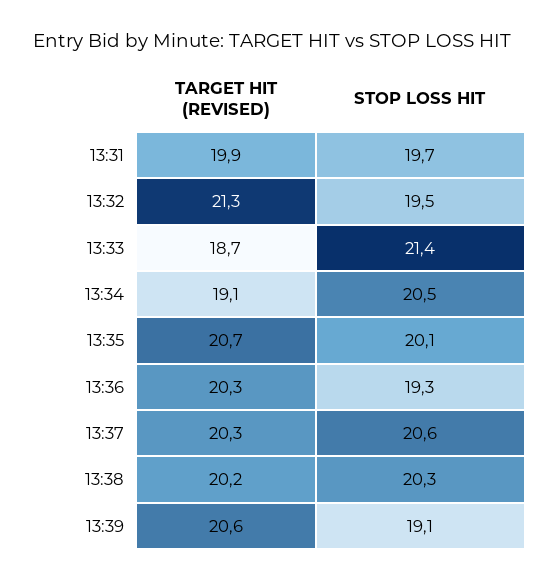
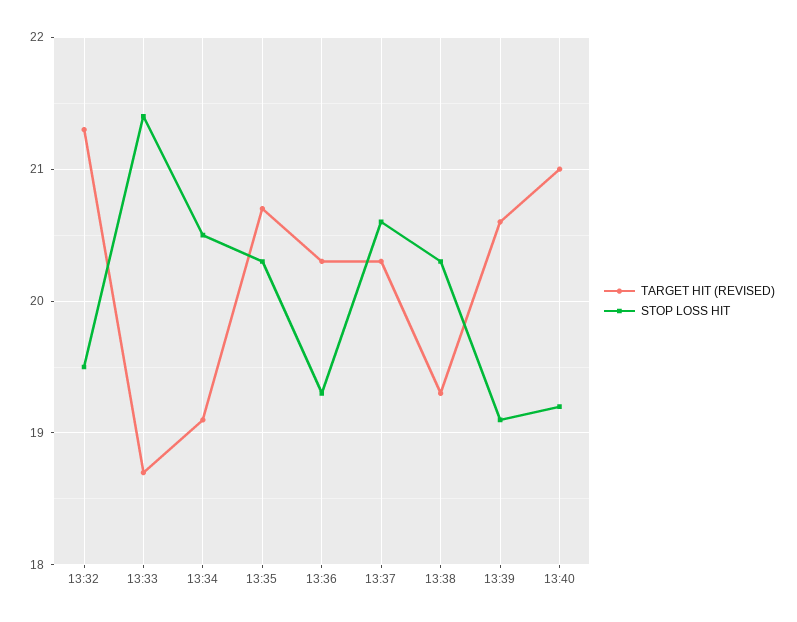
TARGET HIT (REVISED), 13:31: 19.9 -> none
STOP LOSS HIT, 13:31: 19.7 -> none
STOP LOSS HIT, 13:35: 20.1 -> 20.3
TARGET HIT (REVISED), 13:38: 20.2 -> 19.3
TARGET HIT (REVISED), 13:40: none -> 21
STOP LOSS HIT, 13:40: none -> 19.2

